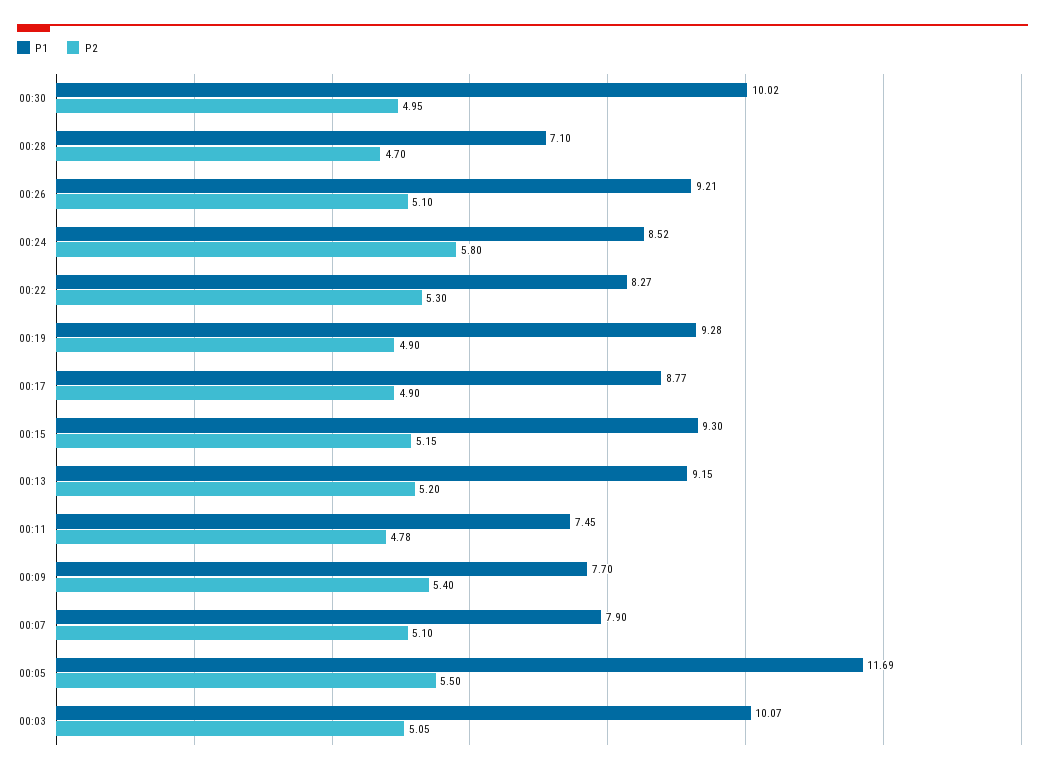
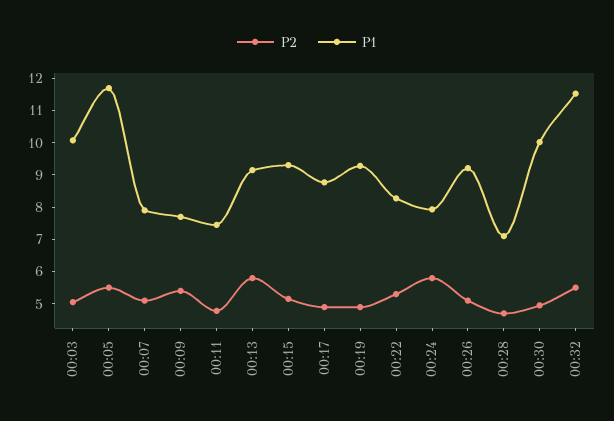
P1, 00:24: 8.52 -> 8
P2, 00:13: 5.2 -> 5.75
P2, 00:32: none -> 5.5
P1, 00:32: none -> 11.5

